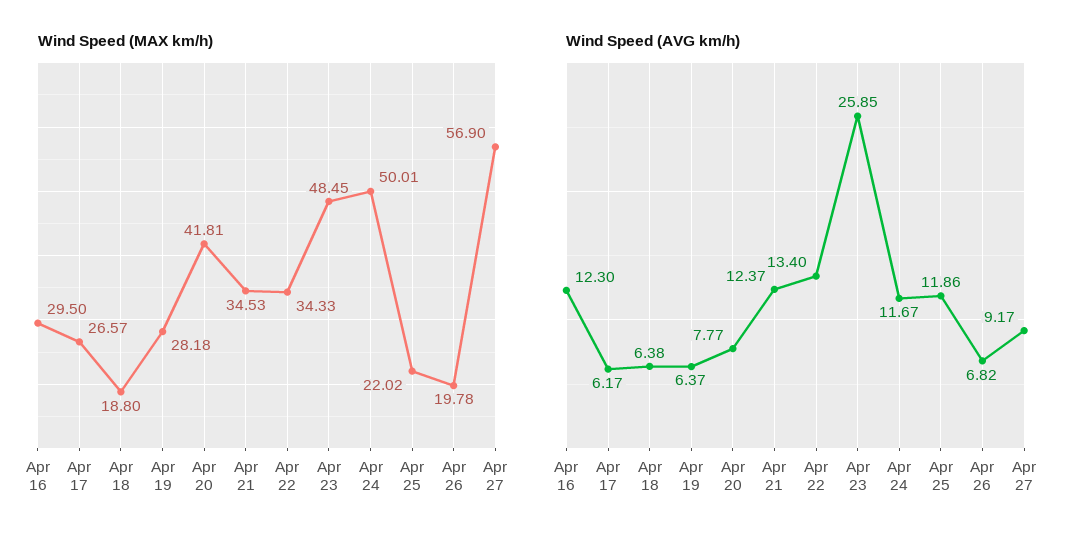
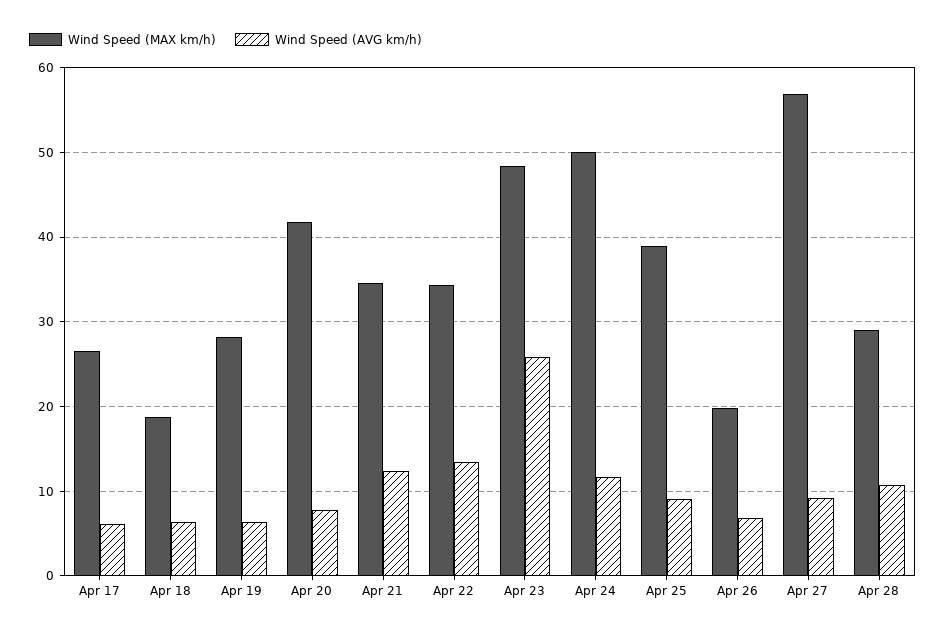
Wind Speed (MAX km/h), Apr 16: 29.5 -> none
Wind Speed (MAX km/h), Apr 25: 22.02 -> 39
Wind Speed (AVG km/h), Apr 16: 12.3 -> none
Wind Speed (AVG km/h), Apr 25: 11.86 -> 9
Wind Speed (MAX km/h), Apr 28: none -> 29
Wind Speed (AVG km/h), Apr 28: none -> 11

